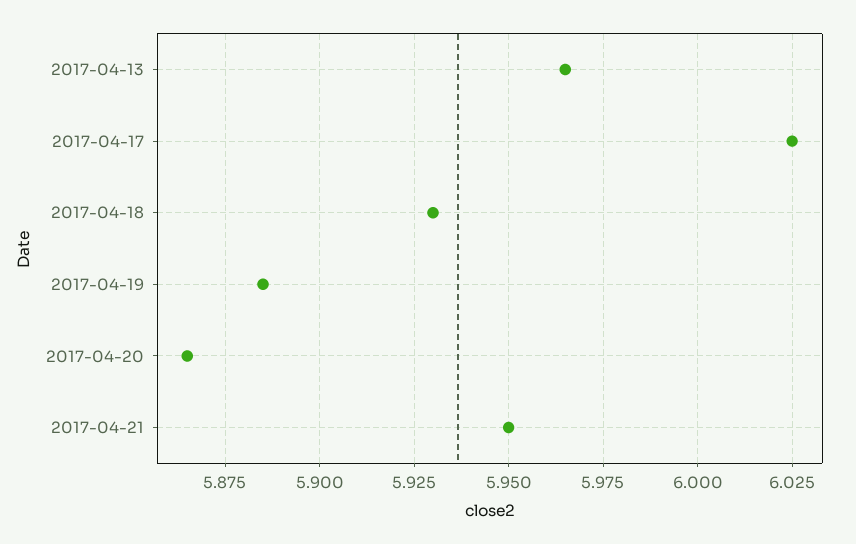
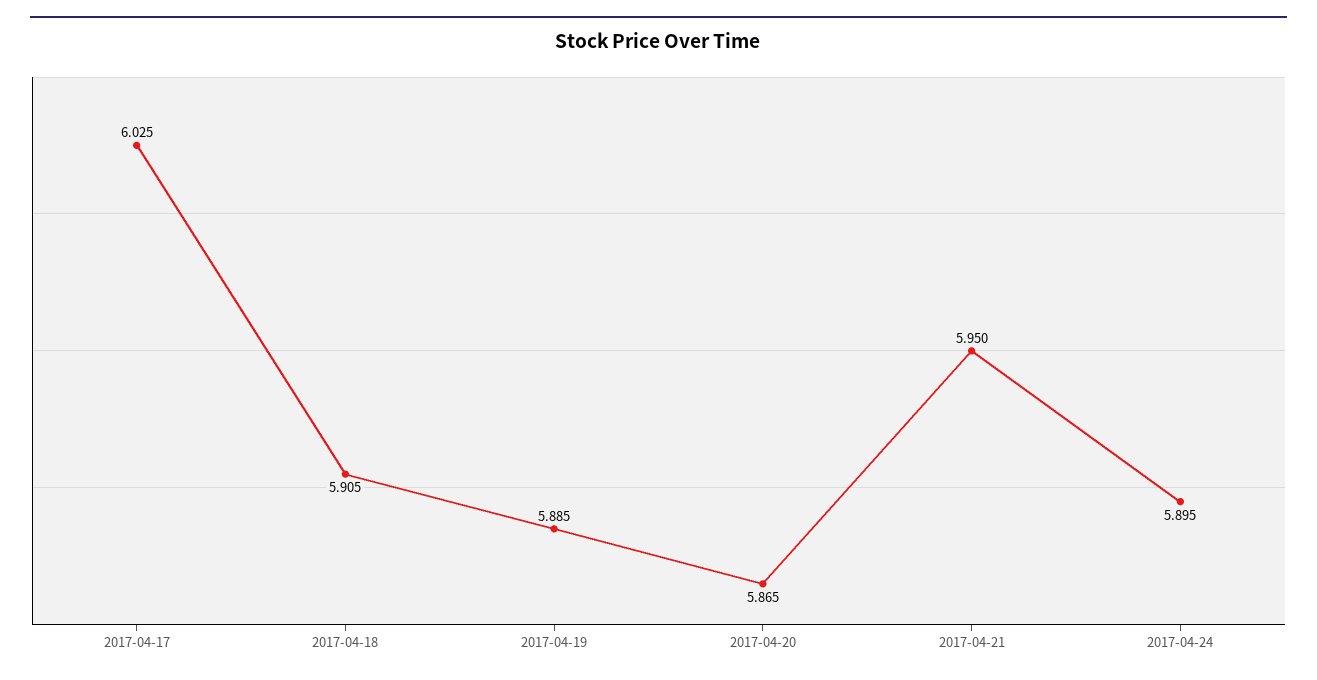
2017-04-13: 5.965 -> none
2017-04-18: 5.93 -> 5.905
2017-04-24: none -> 5.895

